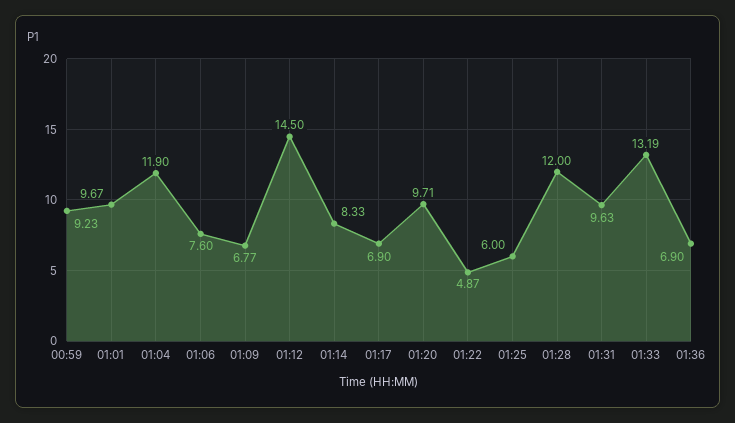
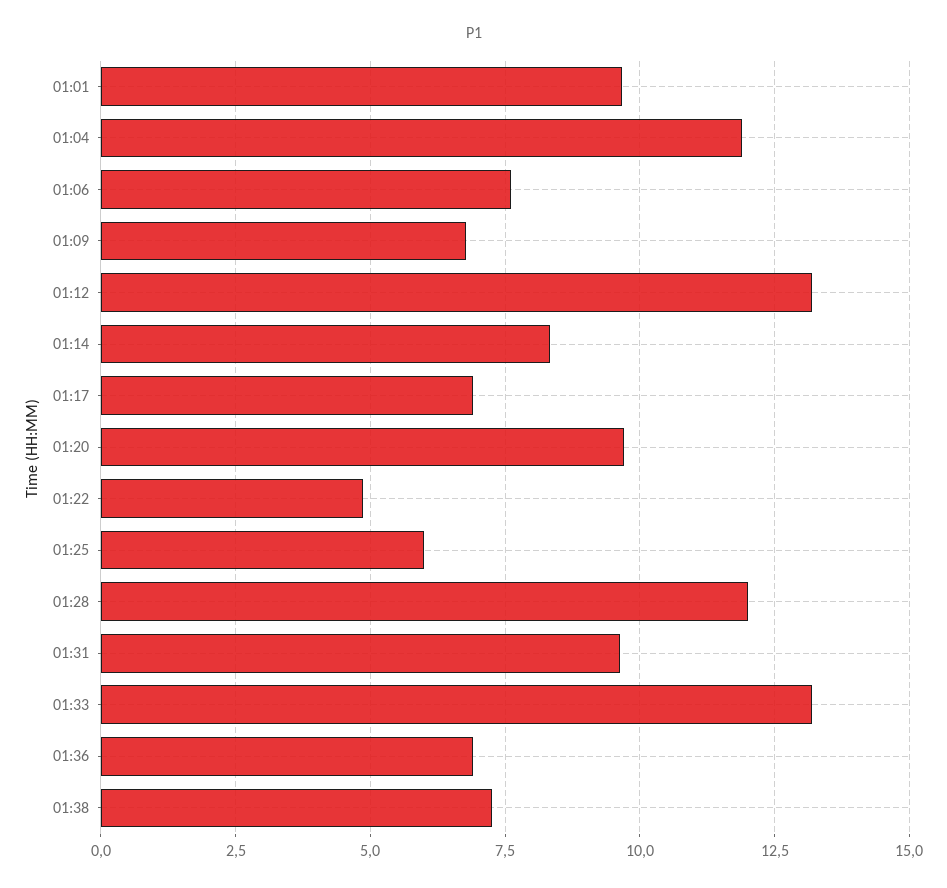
00:59: 9.23 -> none
01:12: 14.5 -> 13.25
01:38: none -> 7.25

